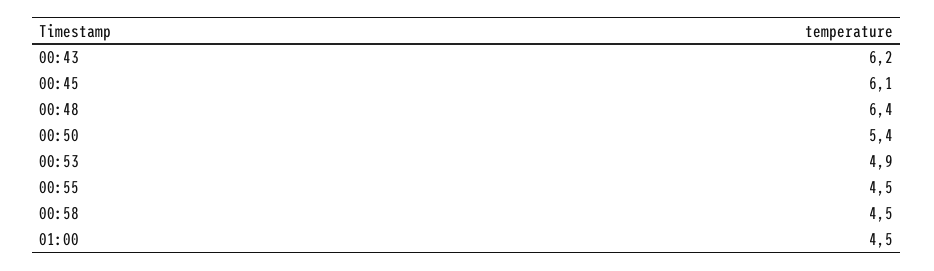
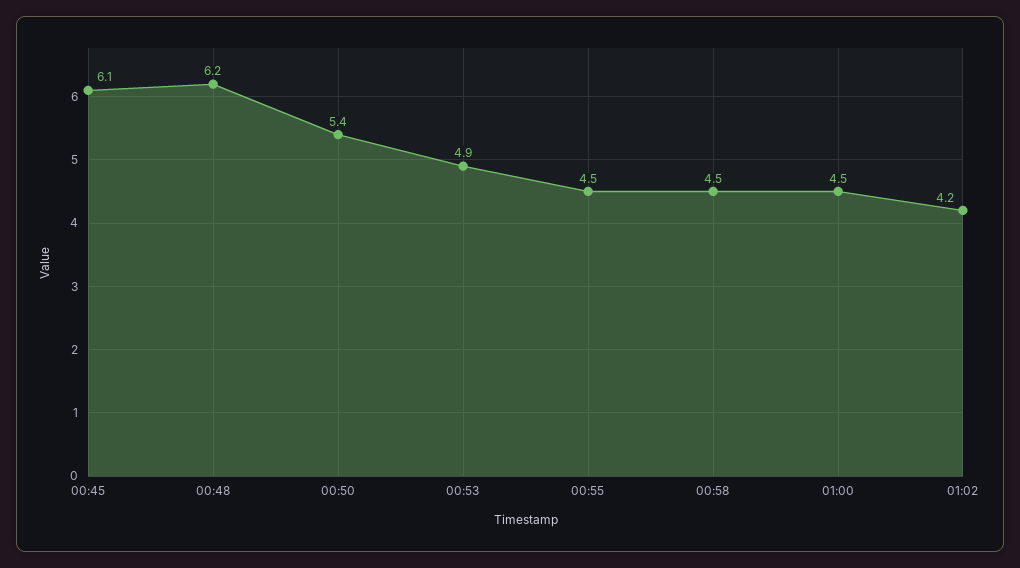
00:43: 6.2 -> none
00:48: 6.4 -> 6.2
01:02: none -> 4.2

